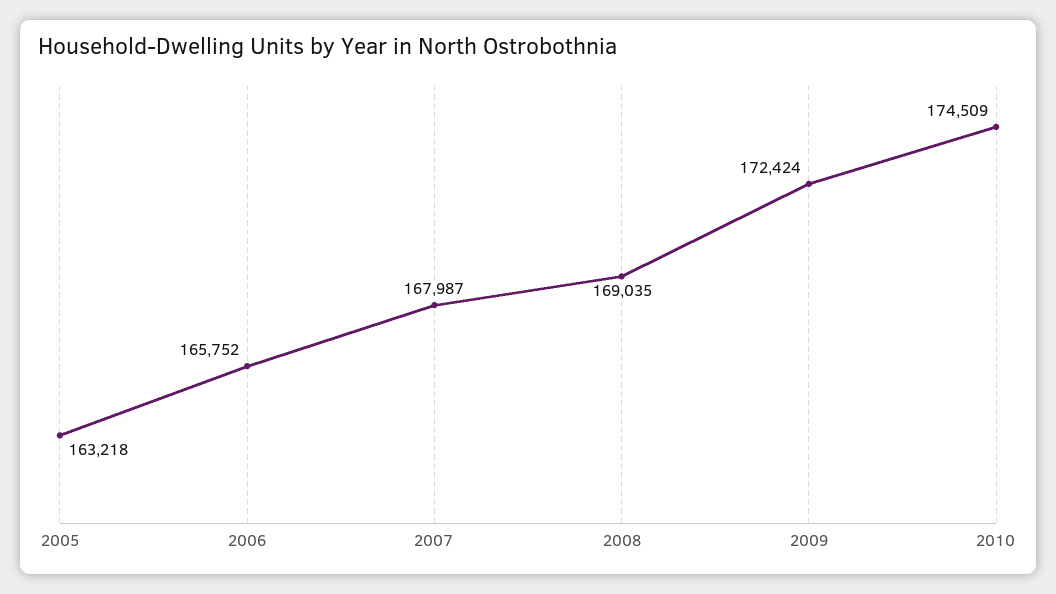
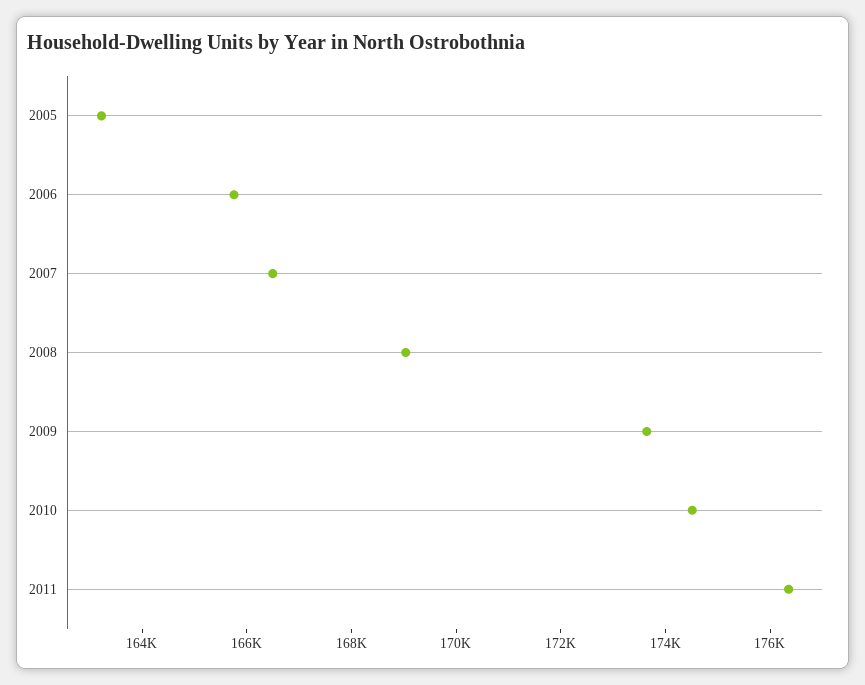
2007: 167987 -> 166500
2009: 172424 -> 173500
2011: none -> 176500

